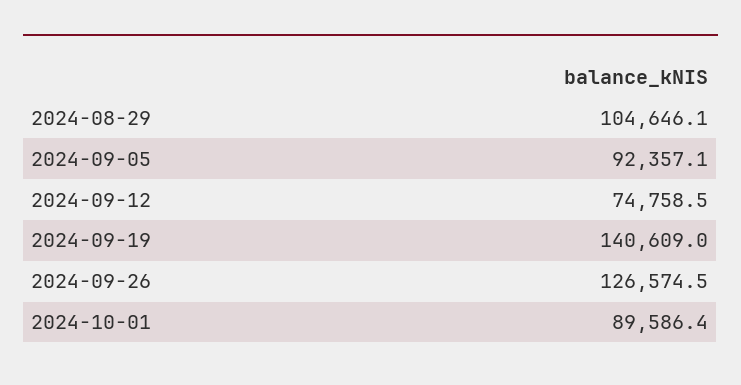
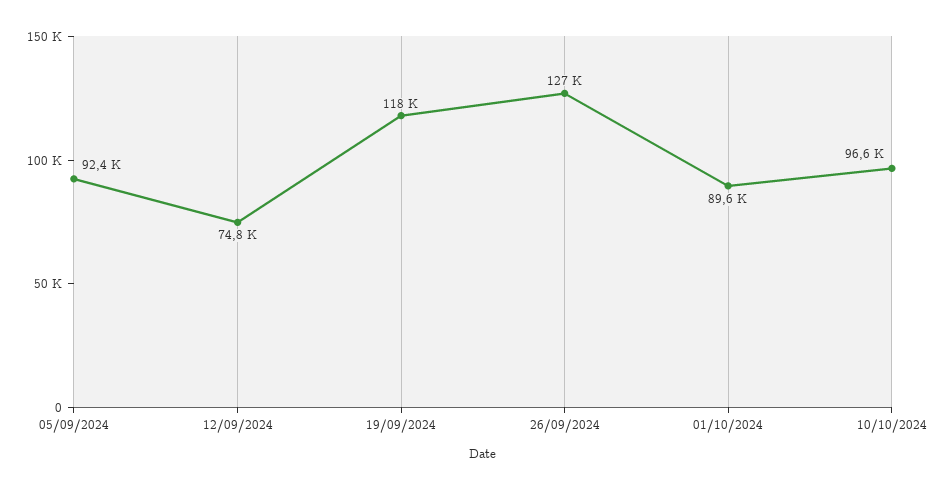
2024-08-29: 104646.1 -> none
2024-09-19: 140609 -> 118000
10/10/2024: none -> 96600

